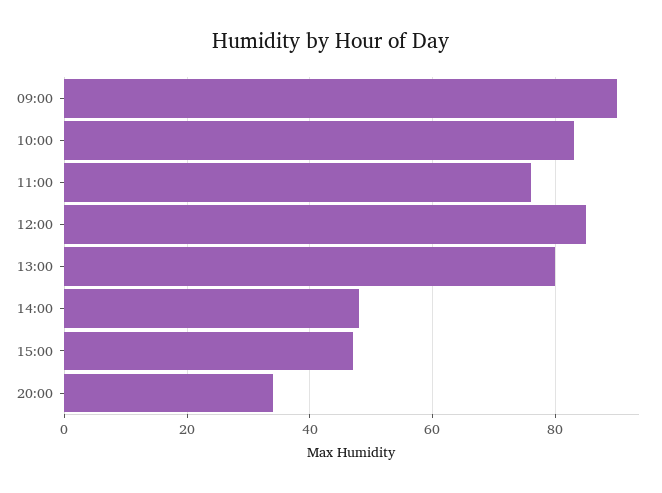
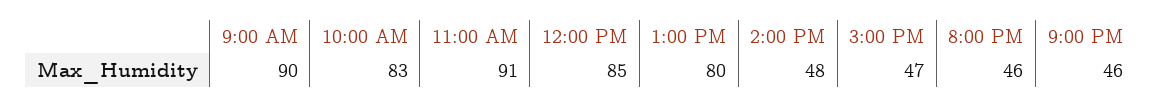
11:00: 75 -> 91
20:00: 35 -> 46
9:00 PM: none -> 46

